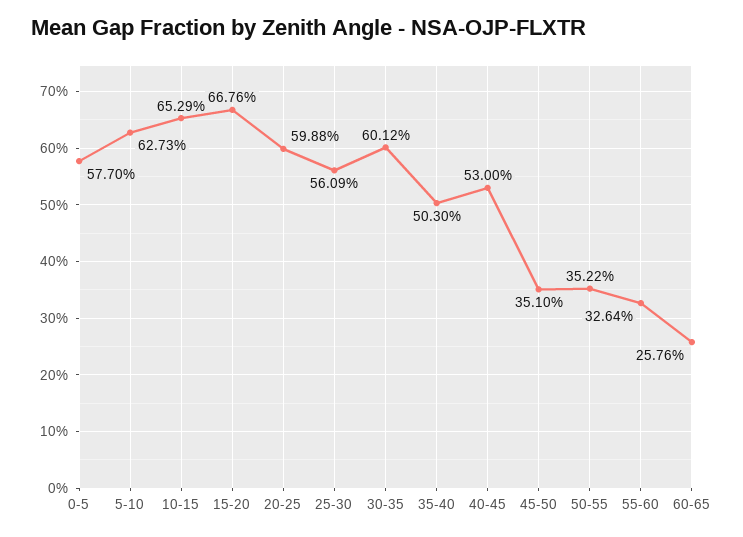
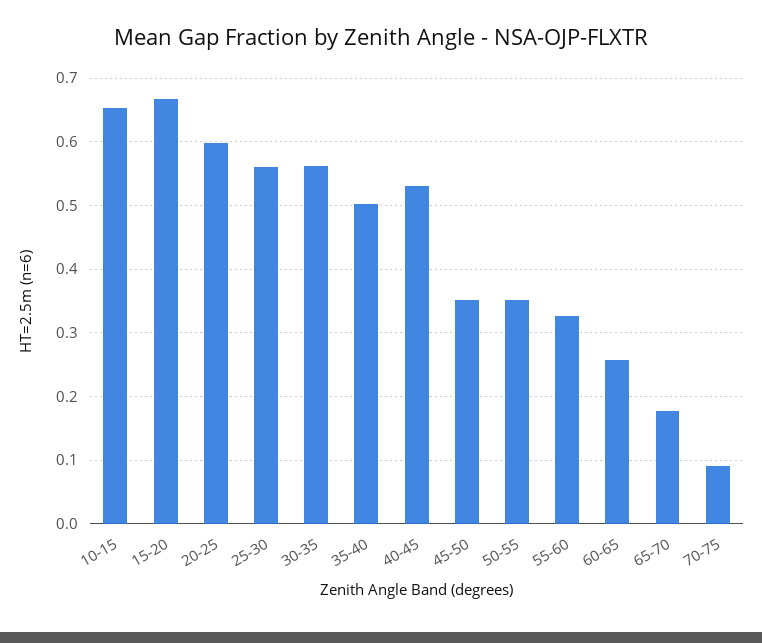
0-5: 0.577 -> none
5-10: 0.6273 -> none
30-35: 0.6012 -> 0.56
65-70: none -> 0.18
70-75: none -> 0.09

